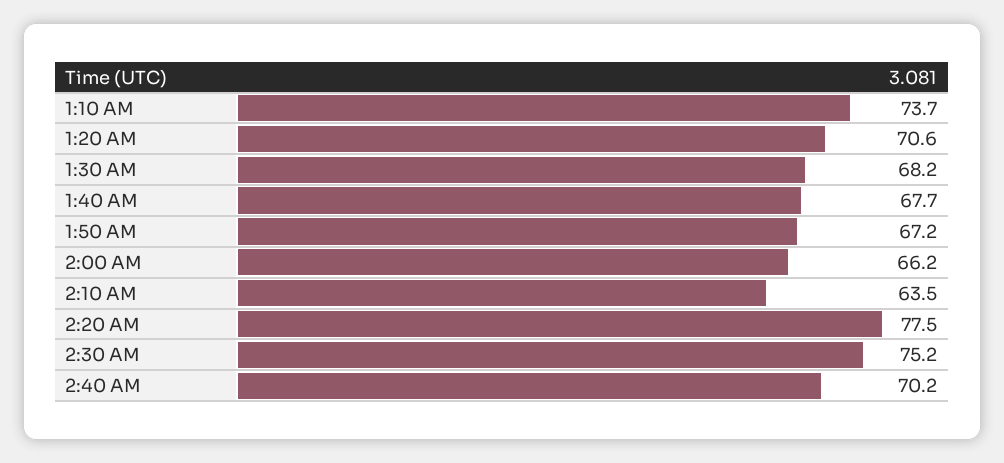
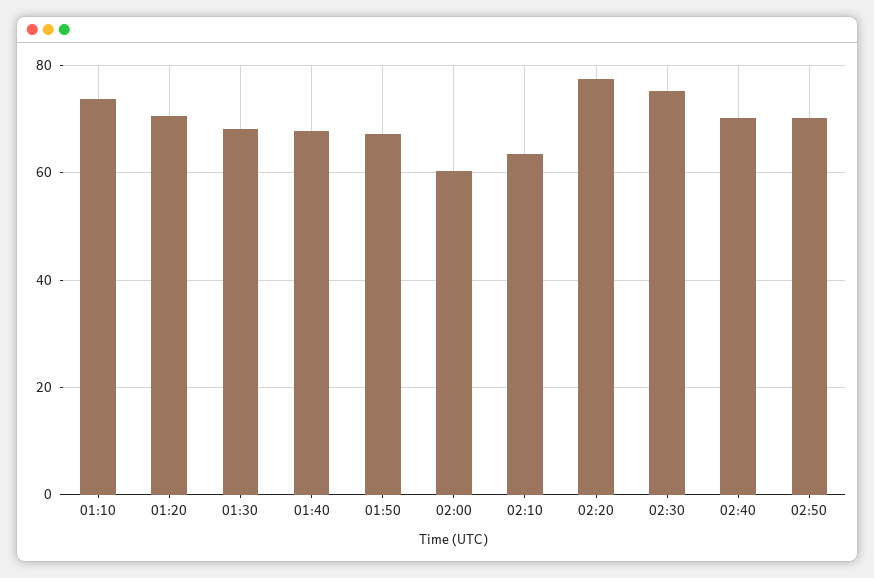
2:00 AM: 66.2 -> 60
02:50: none -> 70

